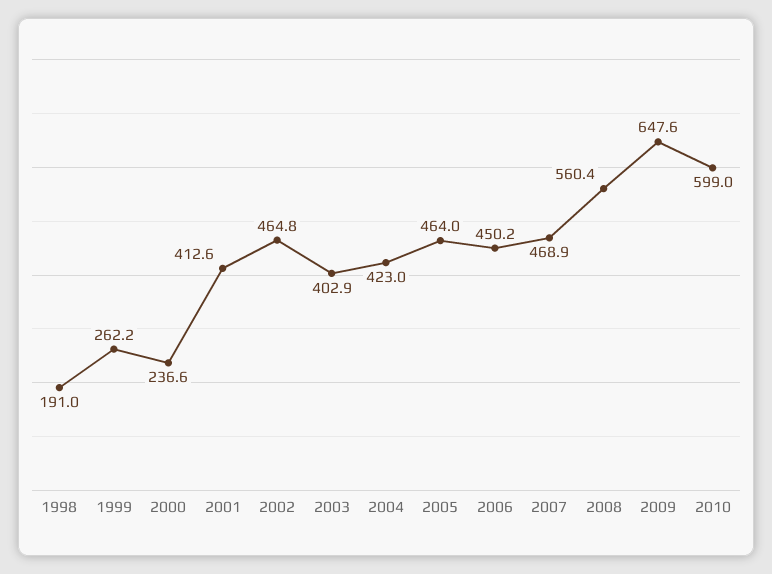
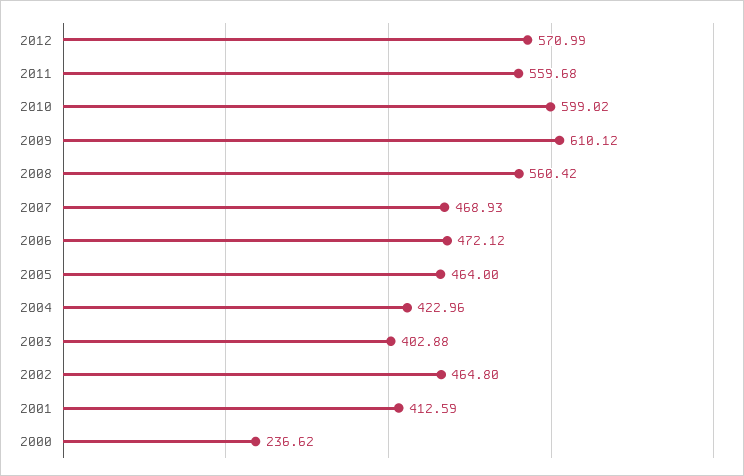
1998: 191 -> none
1999: 262.2 -> none
2006: 450.2 -> 472.12
2009: 647.6 -> 610.12
2012: none -> 570.99
2011: none -> 559.68

